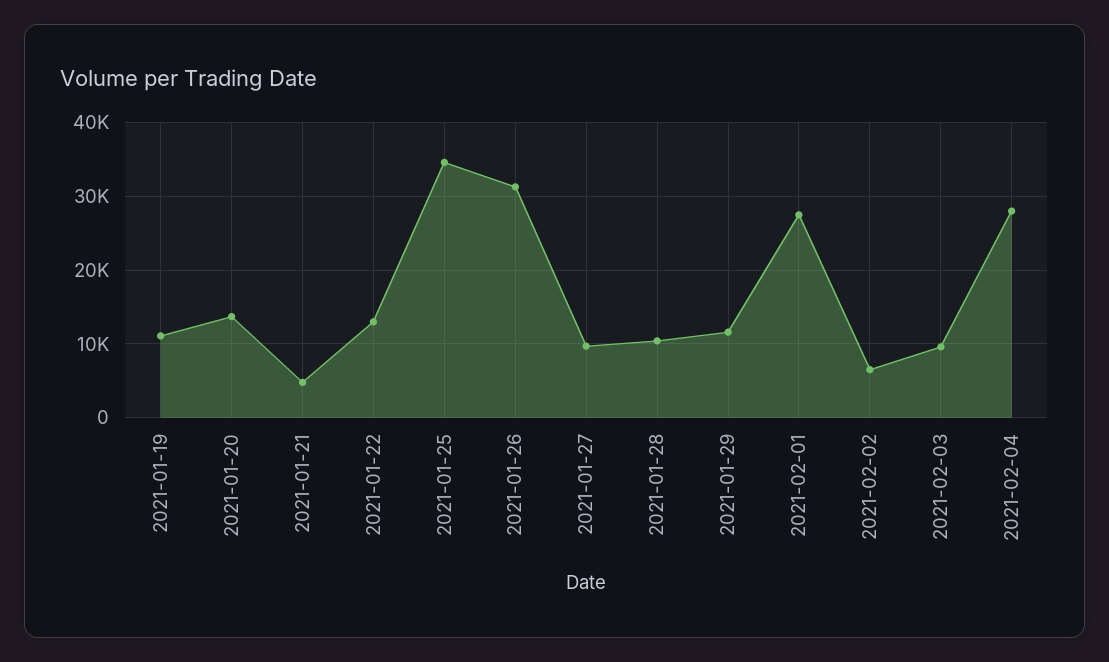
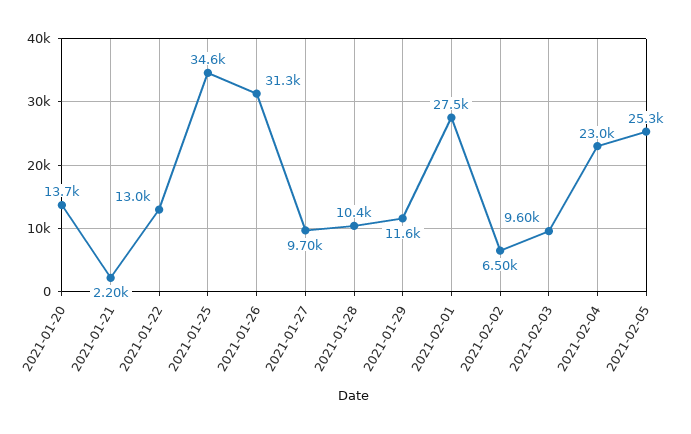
2021-01-19: 11000 -> none
2021-01-21: 5000 -> 2200
2021-02-04: 28000 -> 23000
2021-02-05: none -> 25300

